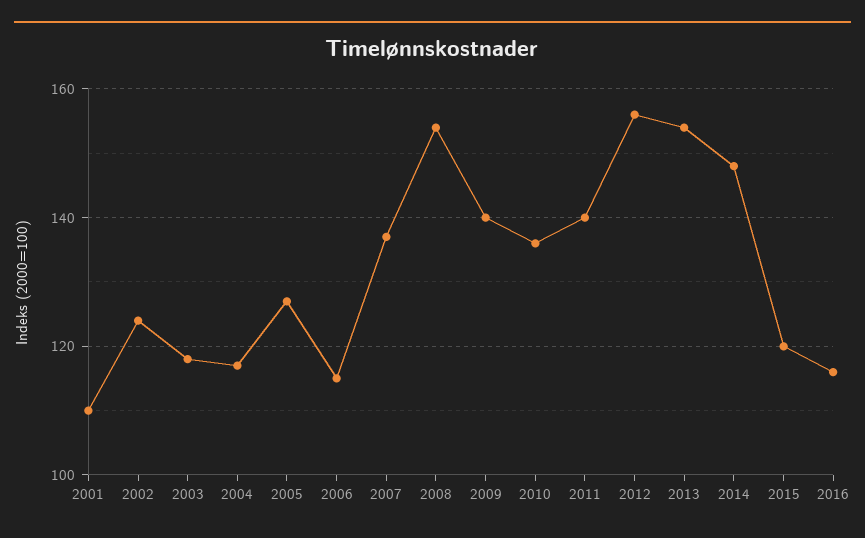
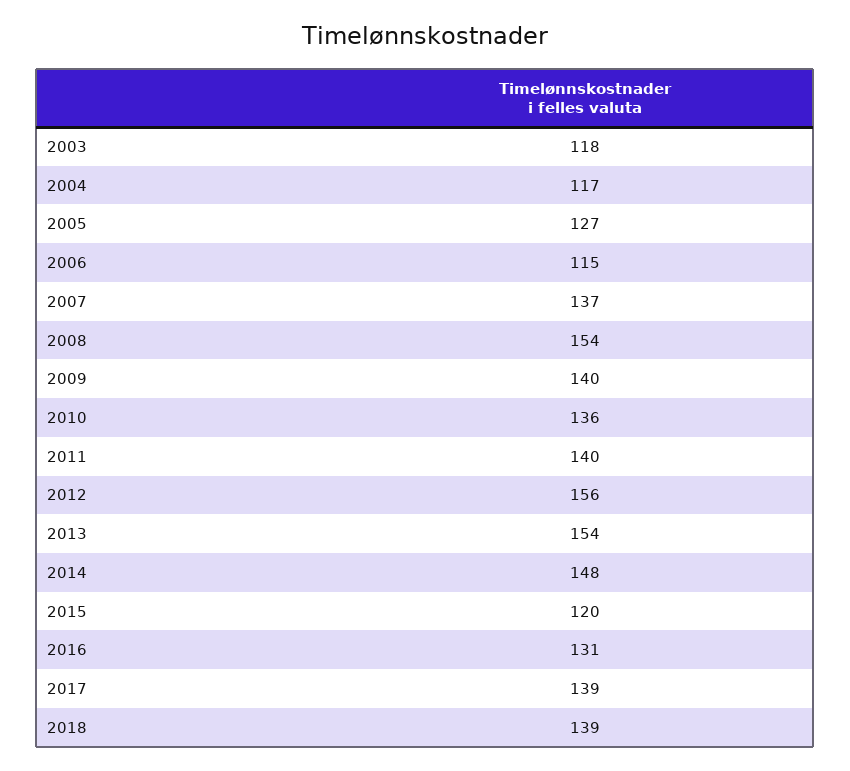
2001: 110 -> none
2002: 125 -> none
2016: 115 -> 131
2017: none -> 139
2018: none -> 139

